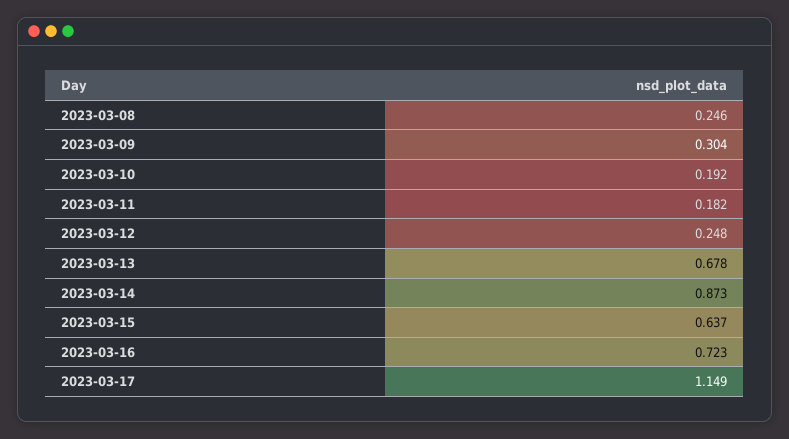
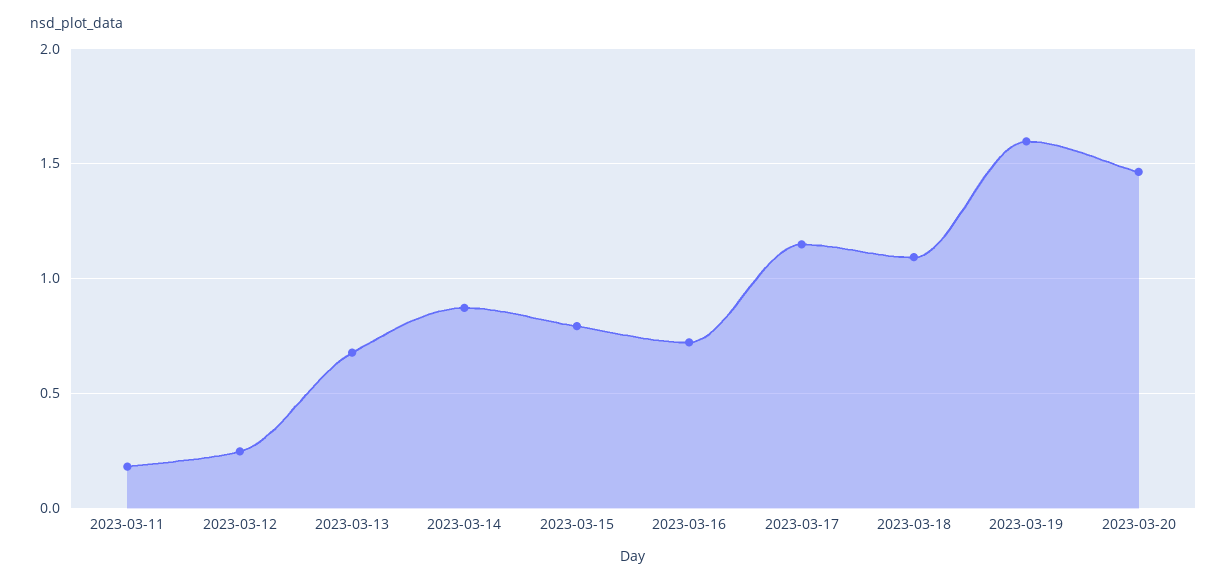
2023-03-08: 0.246 -> none
2023-03-09: 0.304 -> none
2023-03-10: 0.192 -> none
2023-03-15: 0.637 -> 0.8
2023-03-18: none -> 1.1
2023-03-19: none -> 1.6
2023-03-20: none -> 1.45

